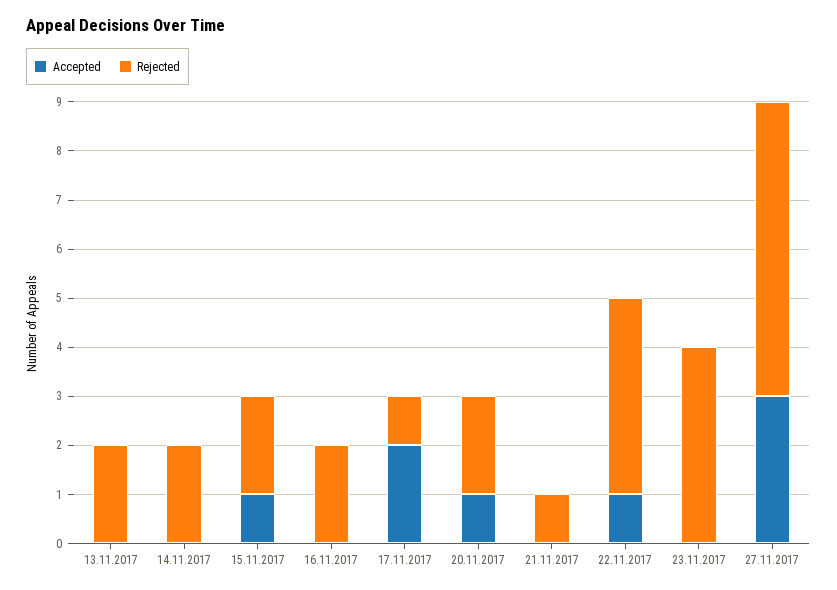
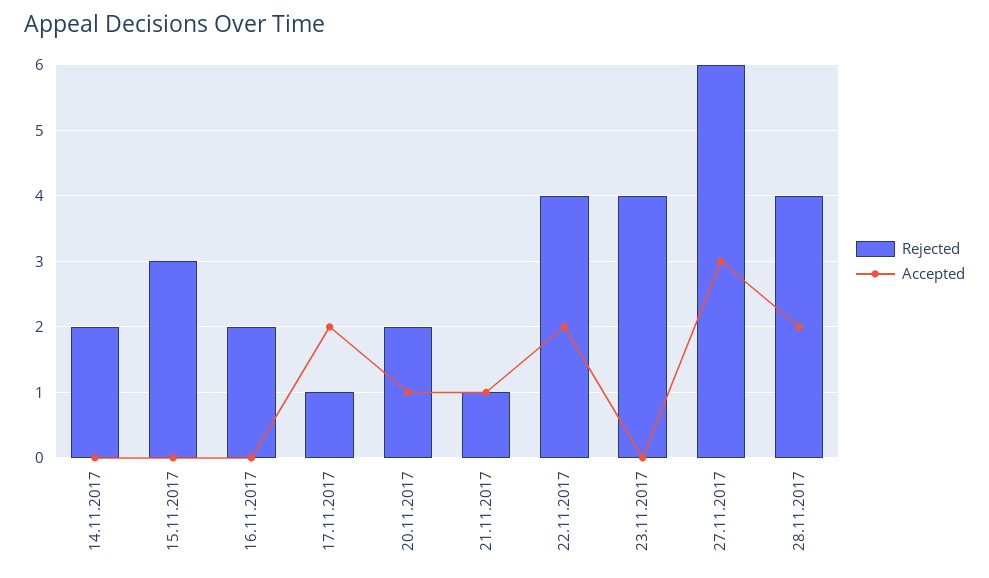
Accepted, 13.11.2017: 0 -> none
Rejected, 13.11.2017: 2 -> none
Accepted, 15.11.2017: 1 -> 0
Rejected, 15.11.2017: 2 -> 3
Accepted, 21.11.2017: 0 -> 1
Accepted, 22.11.2017: 1 -> 2
Rejected, 28.11.2017: none -> 4
Accepted, 28.11.2017: none -> 2

